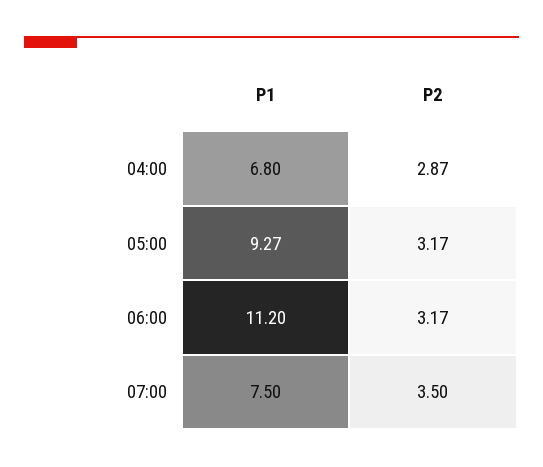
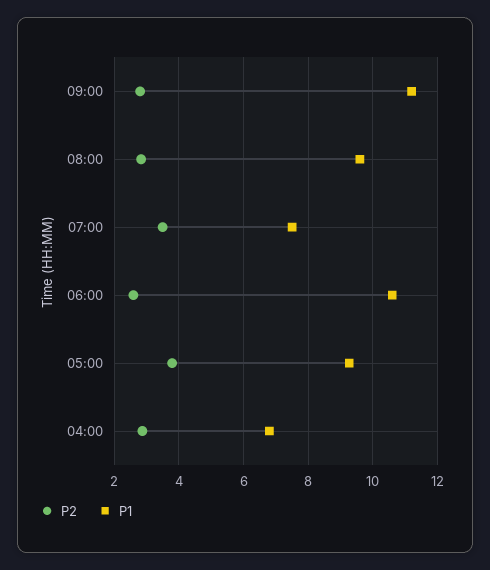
P2, 05:00: 3.17 -> 3.8
P1, 06:00: 11.2 -> 10.6
P2, 06:00: 3.17 -> 2.6
P2, 09:00: none -> 2.8
P1, 09:00: none -> 11.2
P2, 08:00: none -> 2.8
P1, 08:00: none -> 9.6

